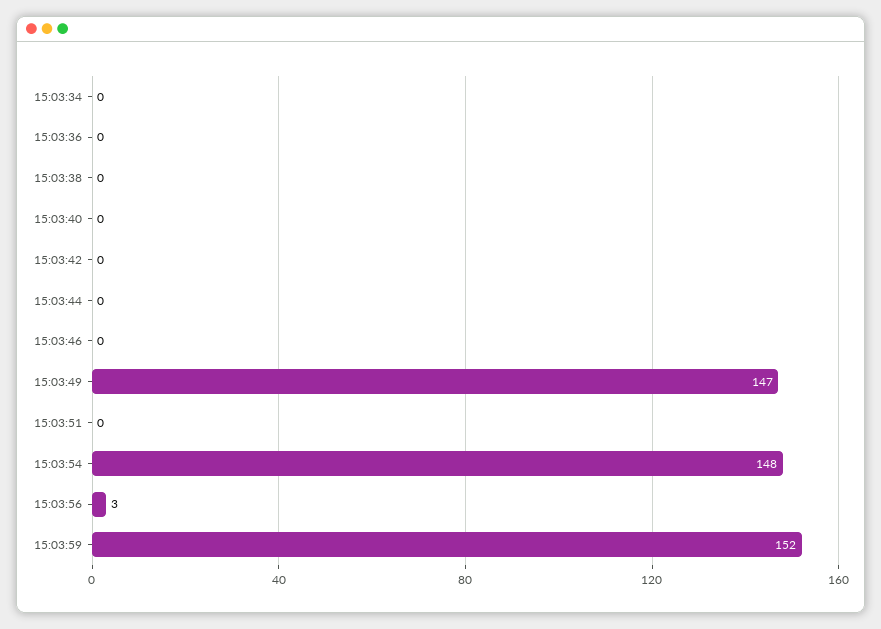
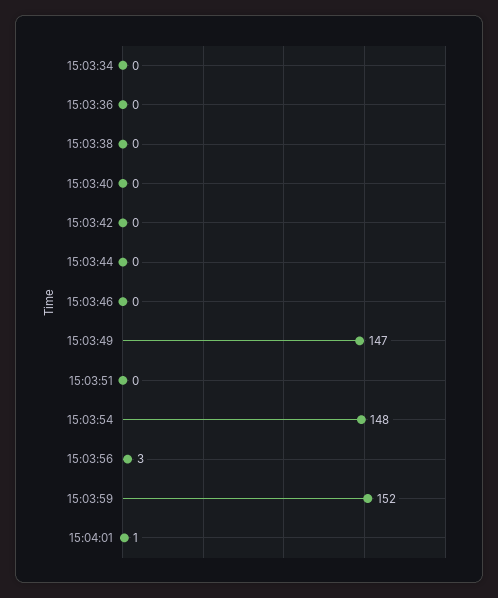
15:04:01: none -> 1

